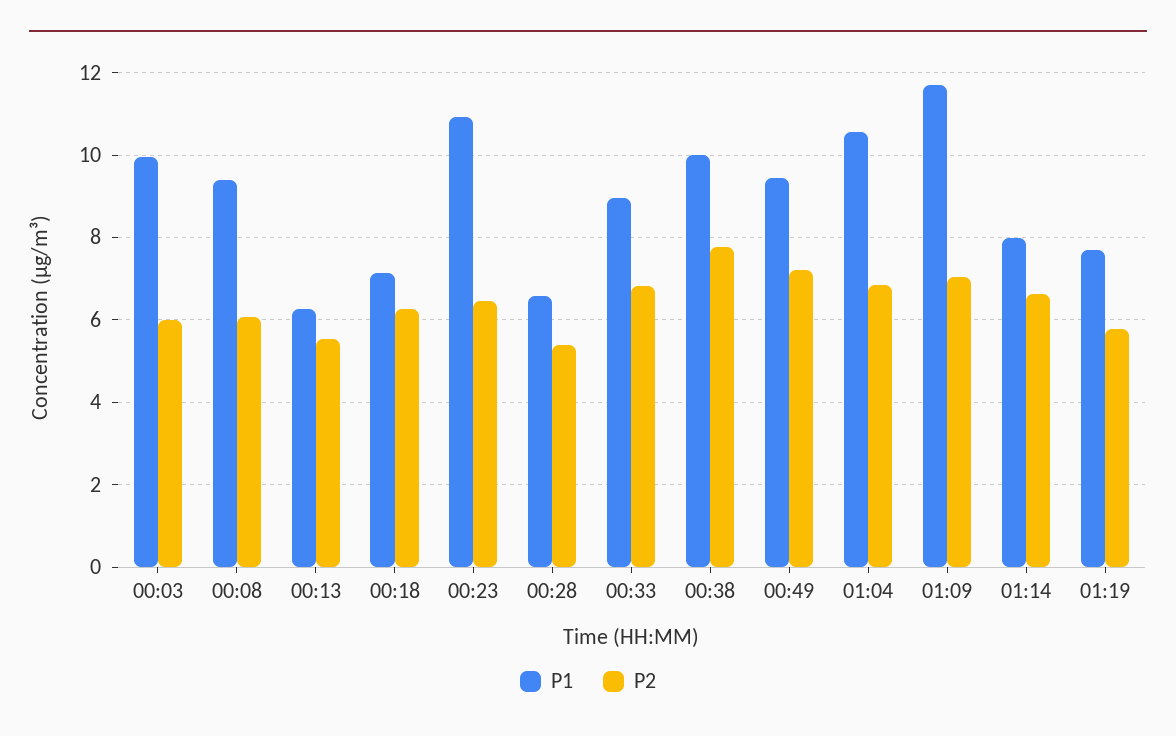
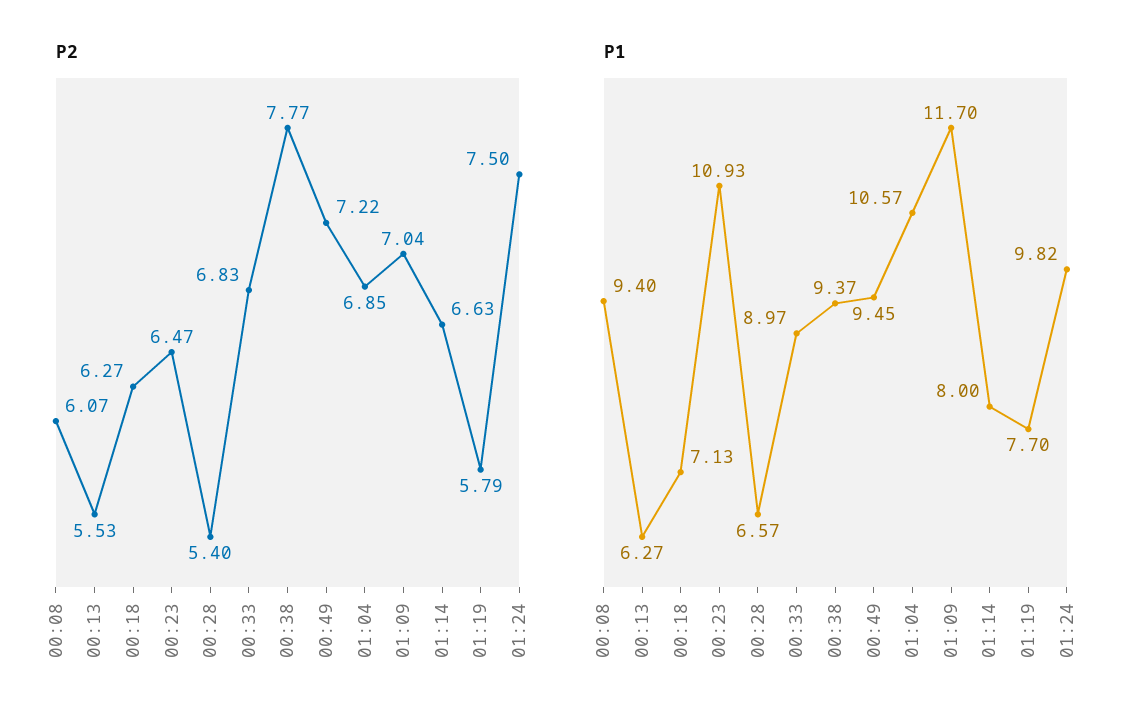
P1, 00:03: 10 -> none
P2, 00:03: 6 -> none
P1, 00:38: 10 -> 9.37
P2, 01:24: none -> 7.5
P1, 01:24: none -> 9.82

